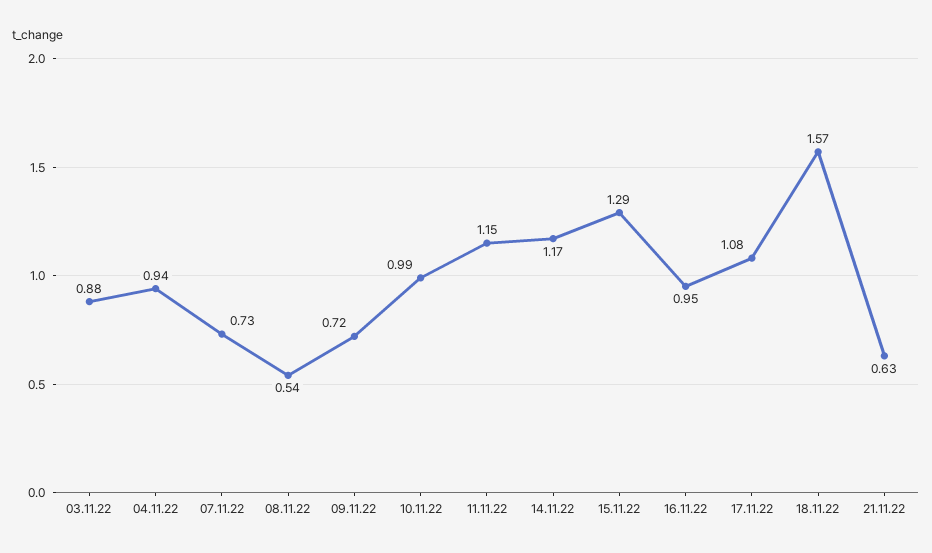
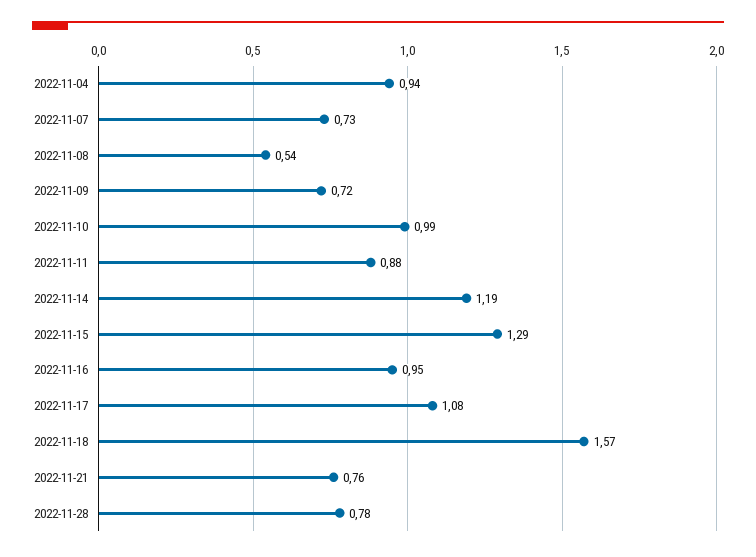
03.11.22: 0.88 -> none
11.11.22: 1.15 -> 0.88
14.11.22: 1.17 -> 1.19
21.11.22: 0.63 -> 0.76
2022-11-28: none -> 0.78

